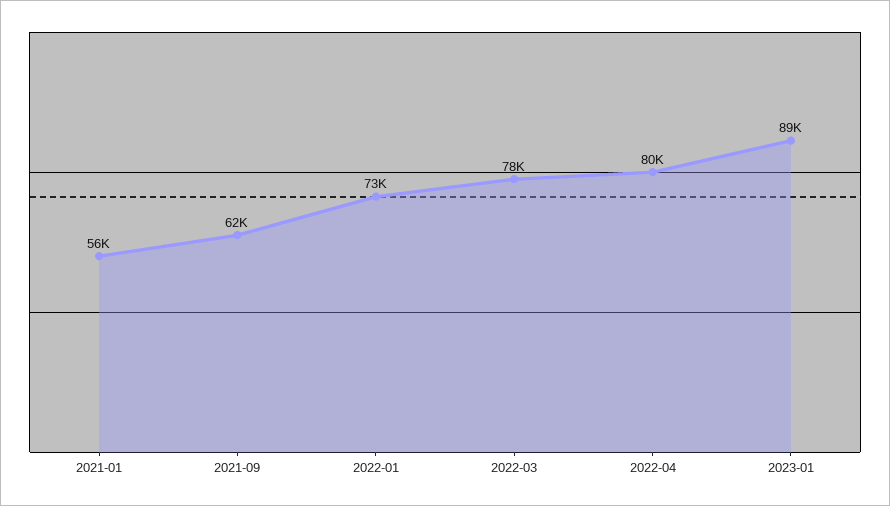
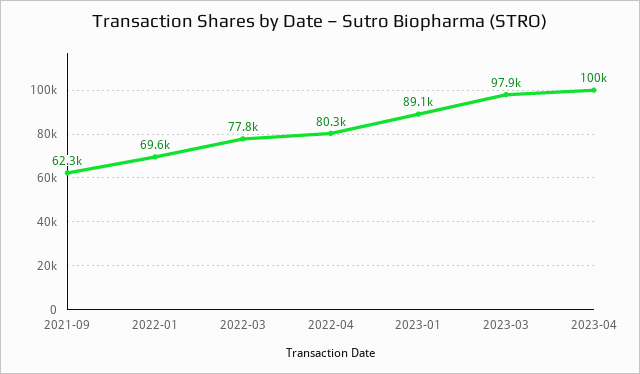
2021-01: 56000 -> none
2022-01: 73000 -> 69600
2023-03: none -> 97900
2023-04: none -> 100000

